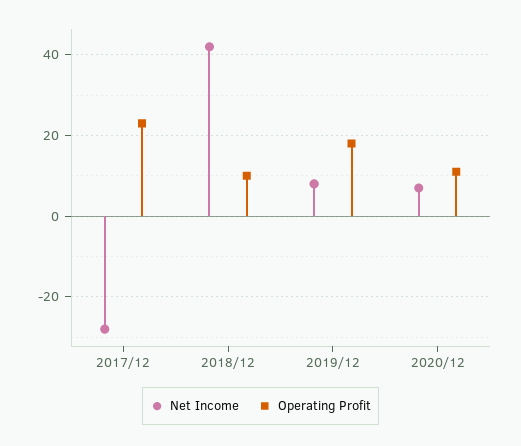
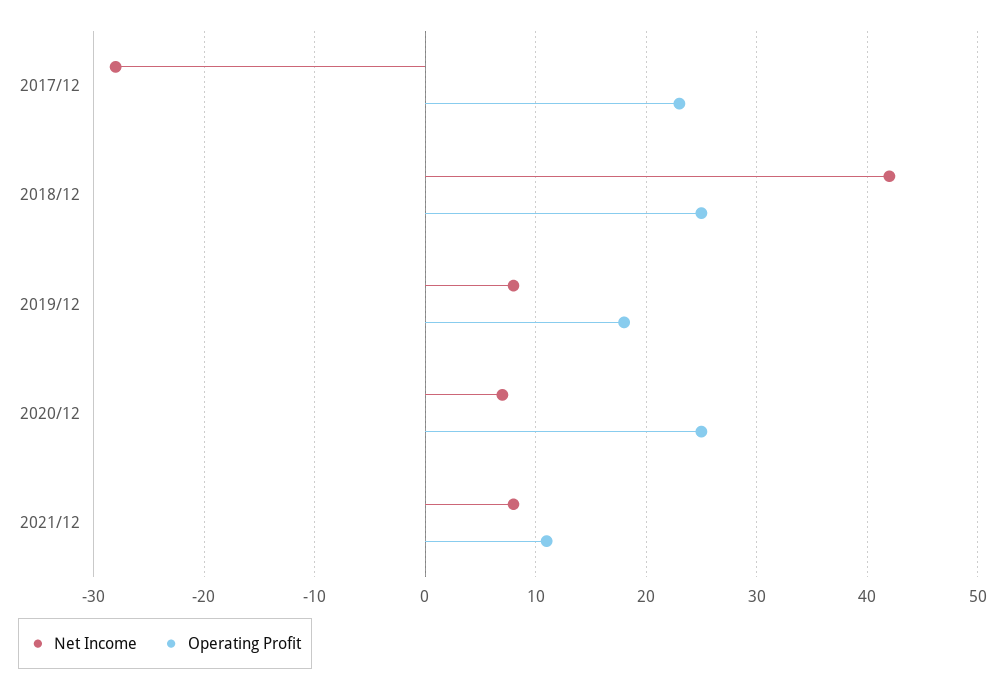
Operating Profit, 2018/12: 10 -> 25
Operating Profit, 2020/12: 10 -> 25
Net Income, 2021/12: none -> 8
Operating Profit, 2021/12: none -> 11

